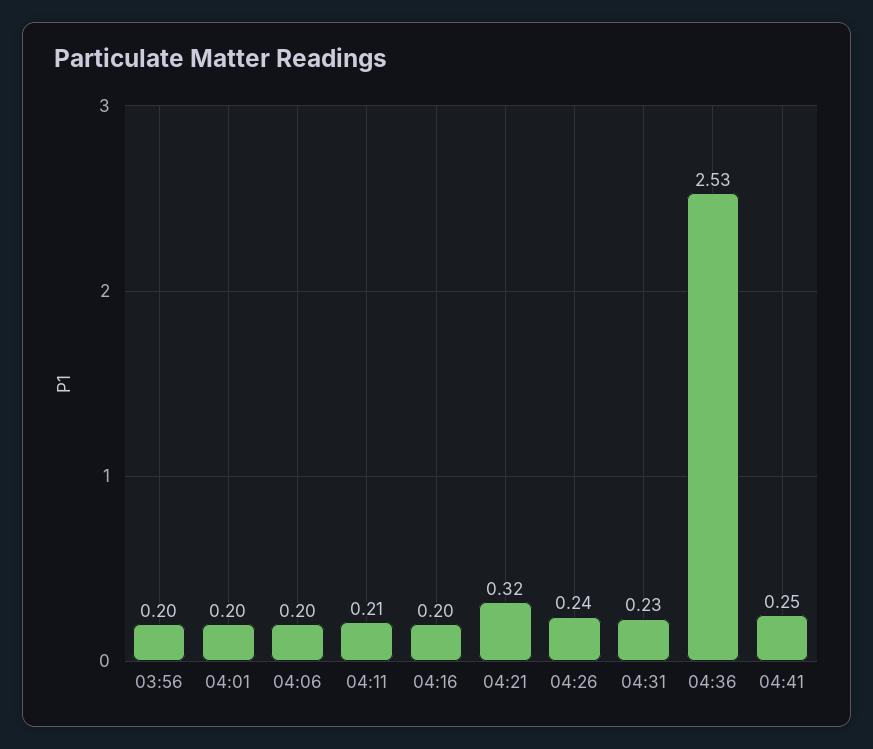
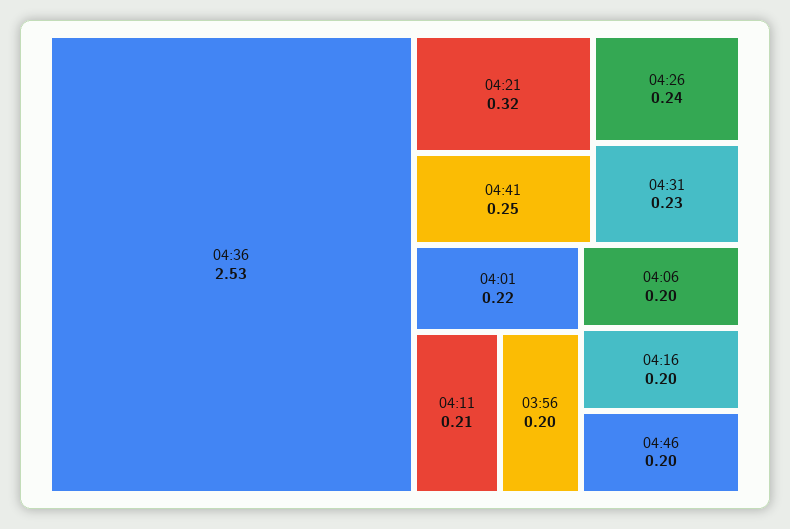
04:01: 0.2 -> 0.22
04:46: none -> 0.2

